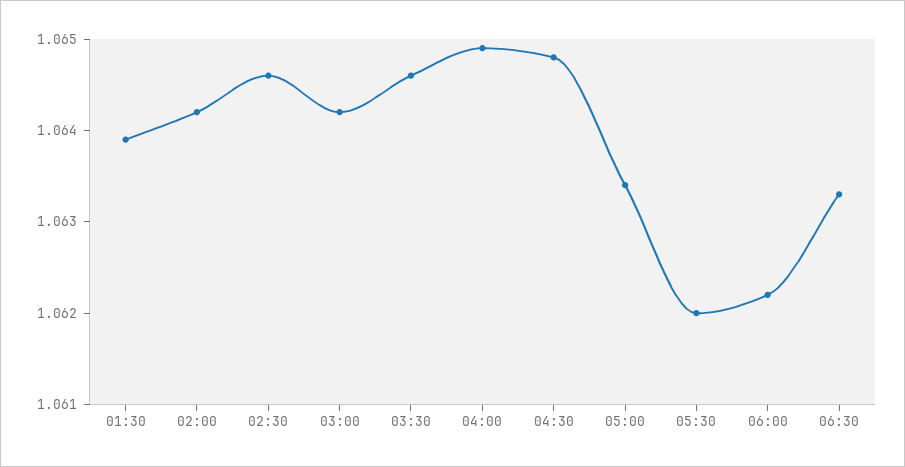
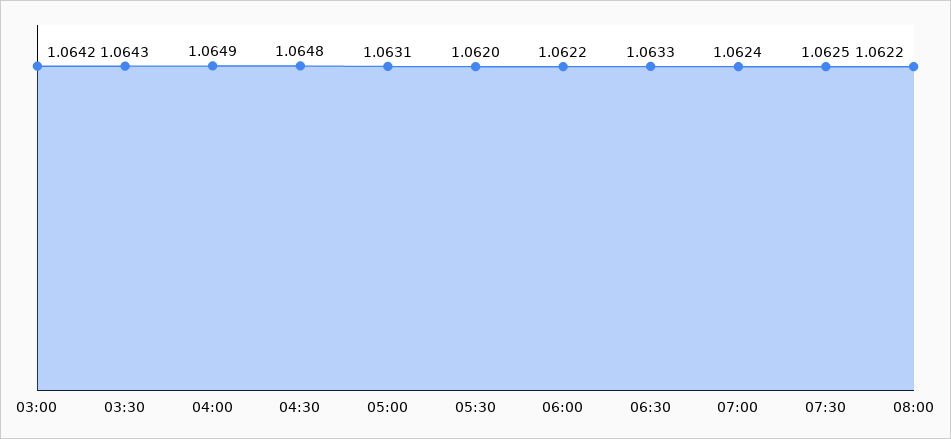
01:30: 1.0639 -> none
02:00: 1.0642 -> none
02:30: 1.0646 -> none
03:30: 1.0646 -> 1.0643
05:00: 1.0634 -> 1.0631
07:00: none -> 1.0624
07:30: none -> 1.0625
08:00: none -> 1.0622

